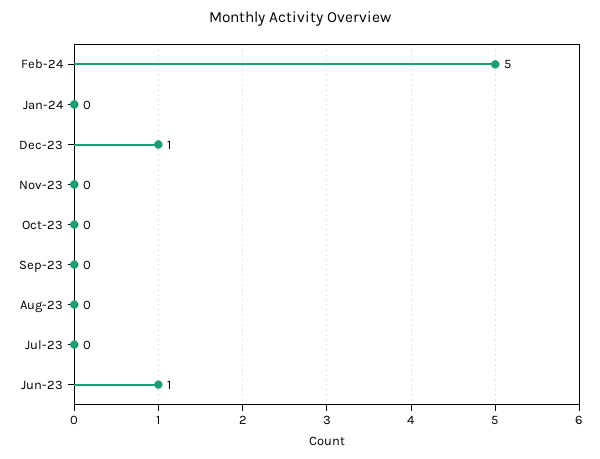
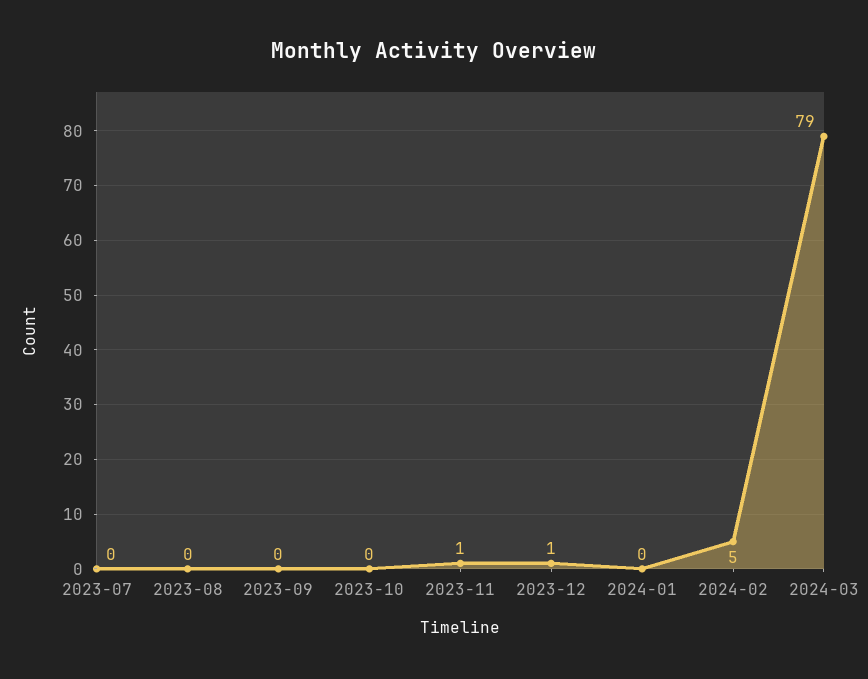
Nov-23: 0 -> 1
Jun-23: 1 -> none
2024-03: none -> 79

